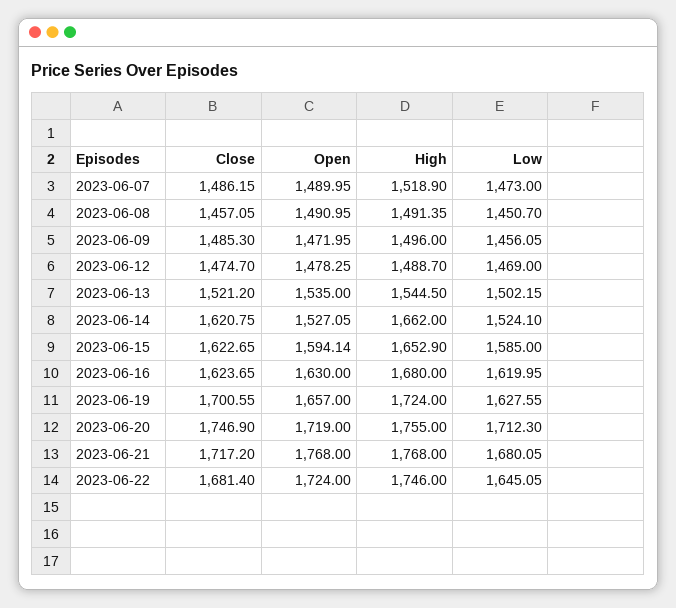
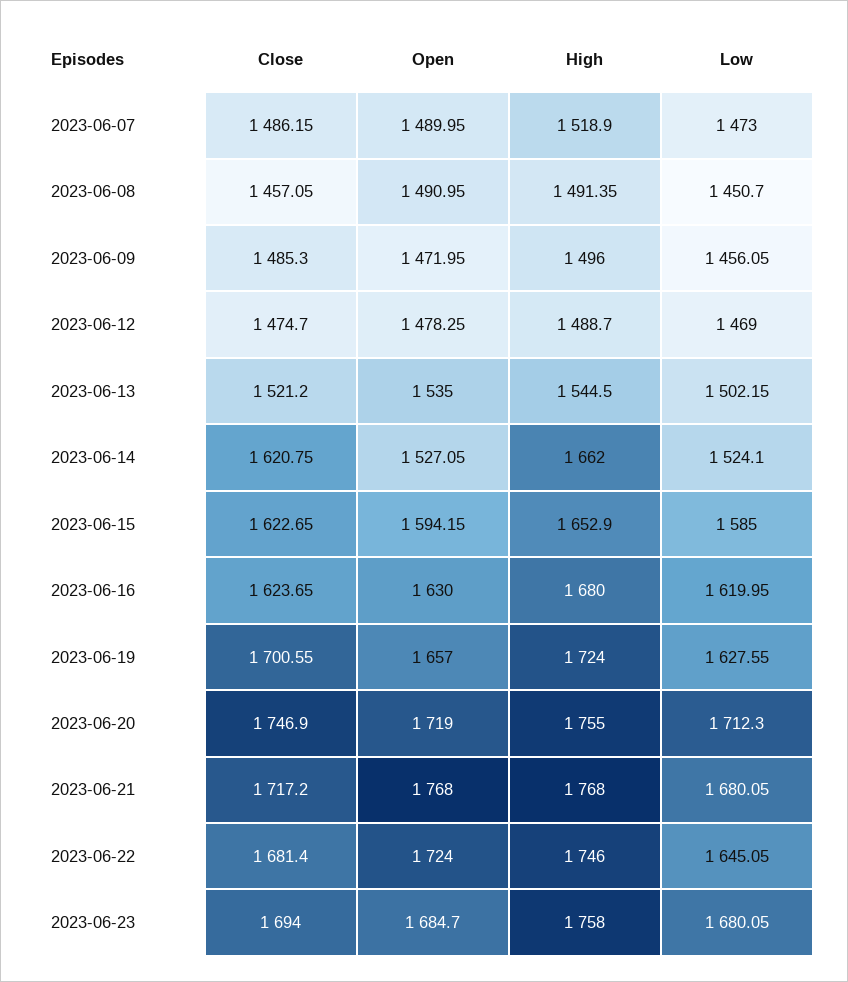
Open, 2023-06-15: 1594.14 -> 1594.15
Close, 2023-06-23: none -> 1694
Open, 2023-06-23: none -> 1684.7
High, 2023-06-23: none -> 1758
Low, 2023-06-23: none -> 1680.05

